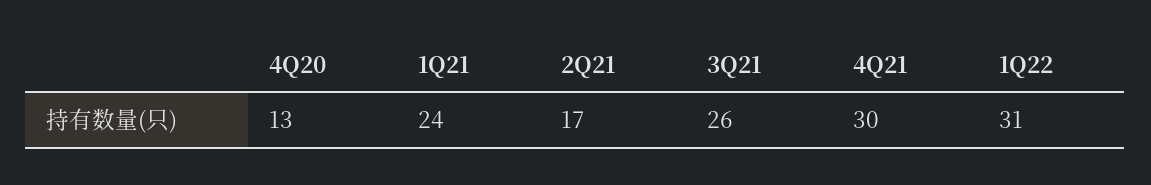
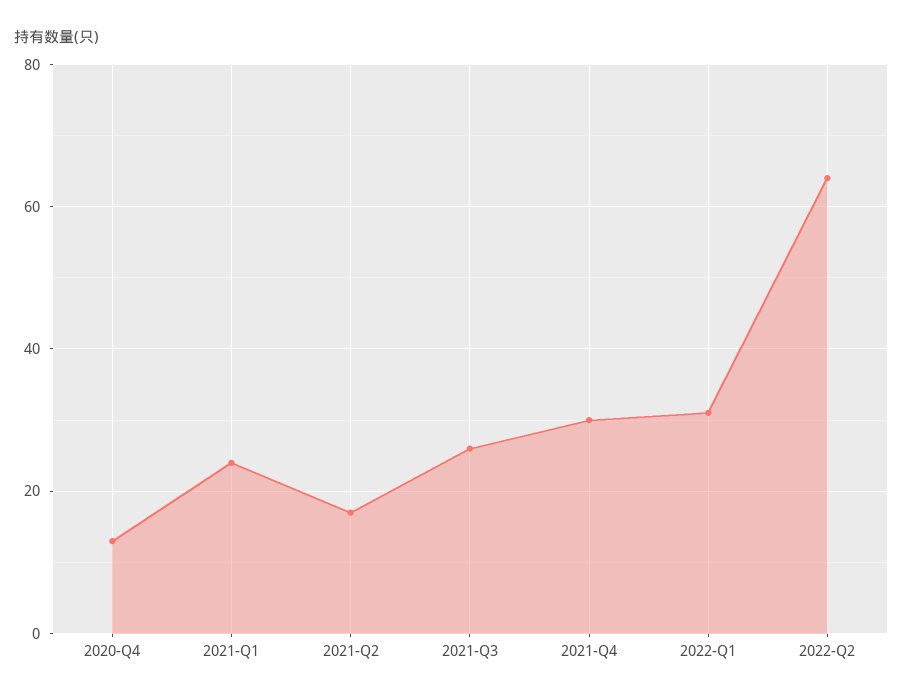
2022-Q2: none -> 65

